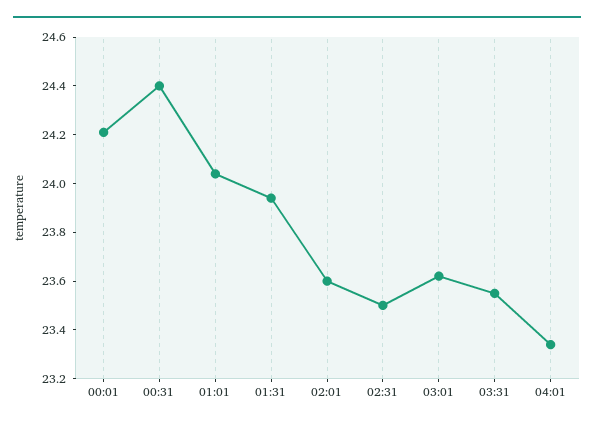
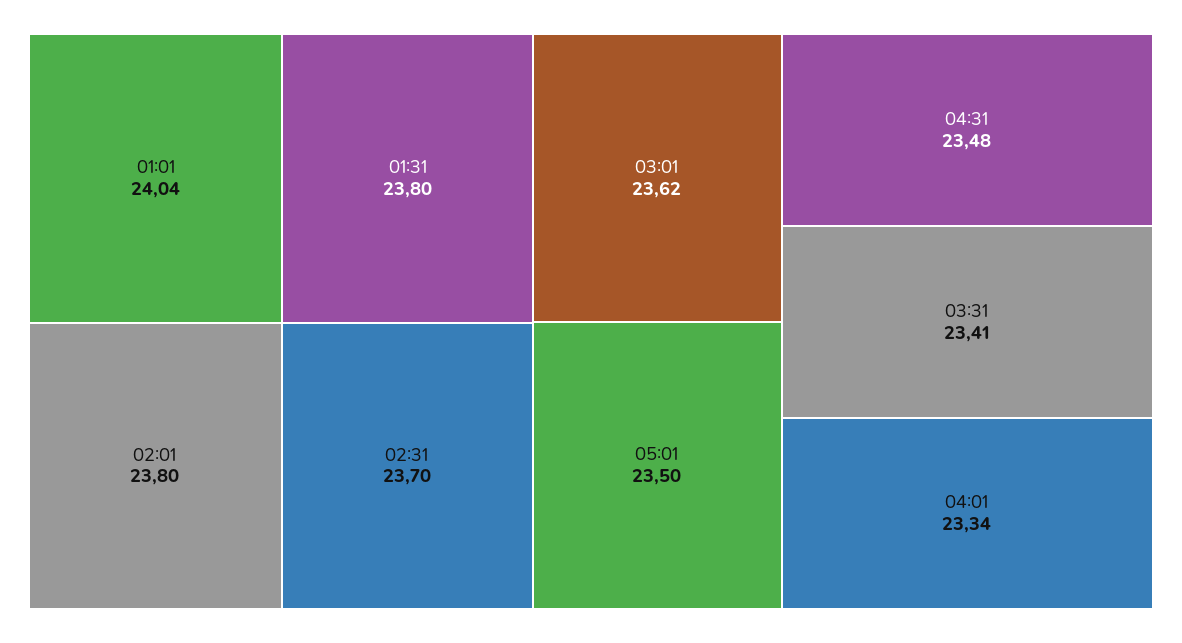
00:01: 24.2 -> none
00:31: 24.4 -> none
01:31: 23.95 -> 23.8
02:01: 23.6 -> 23.8
02:31: 23.5 -> 23.7
03:31: 23.55 -> 23.41
05:01: none -> 23.5
04:31: none -> 23.48

